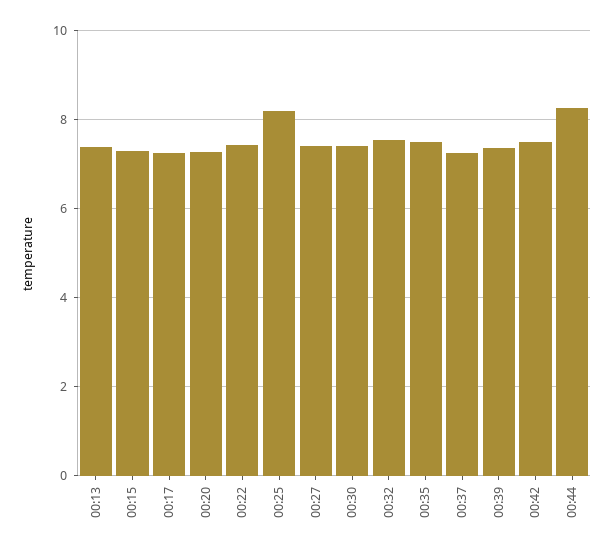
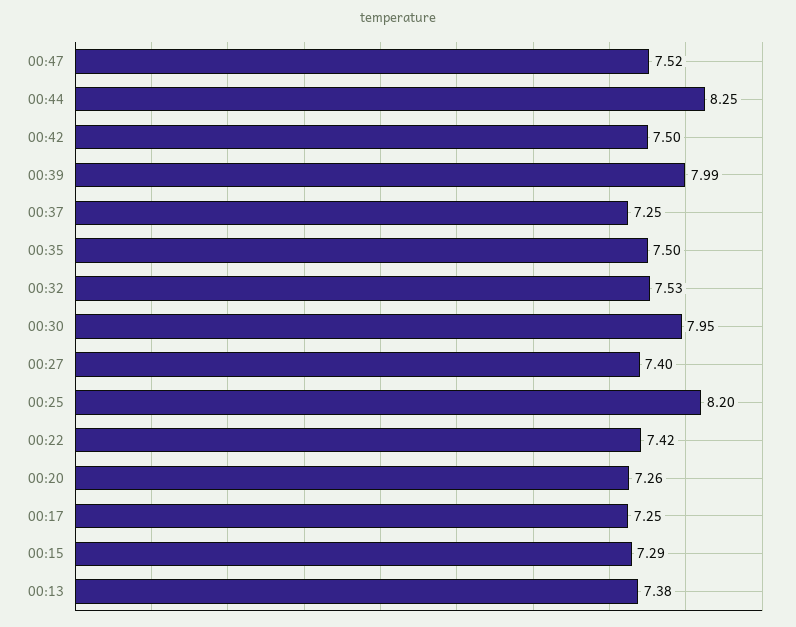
00:30: 7.4 -> 7.95
00:39: 7.4 -> 7.99
00:47: none -> 7.52

